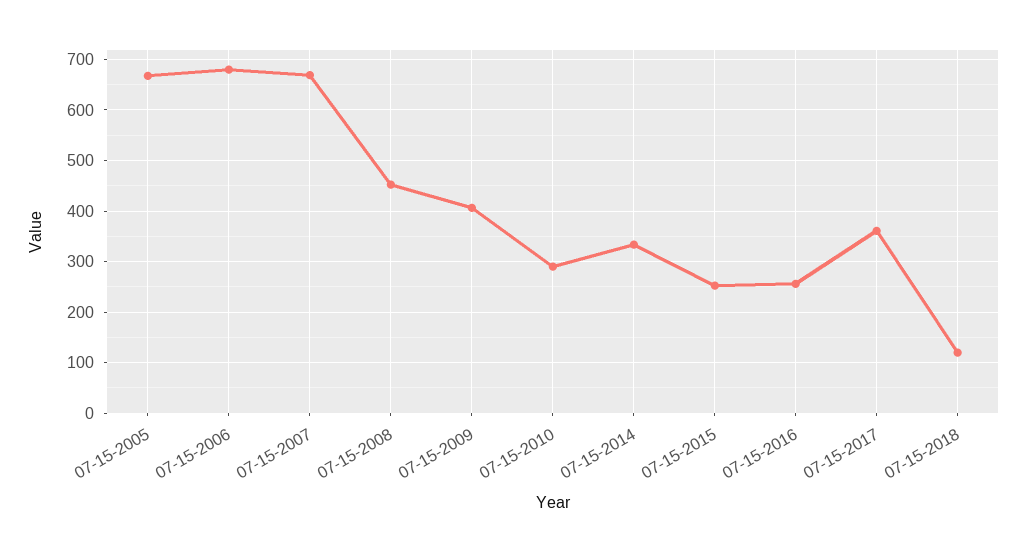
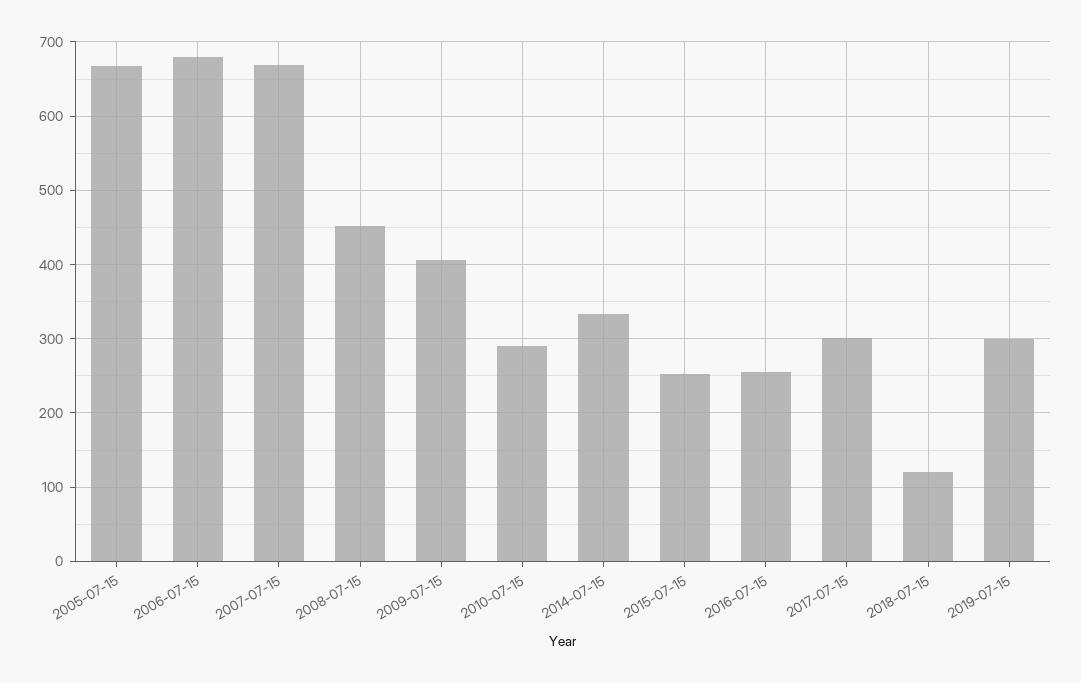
07-15-2017: 360 -> 300
2019-07-15: none -> 300

